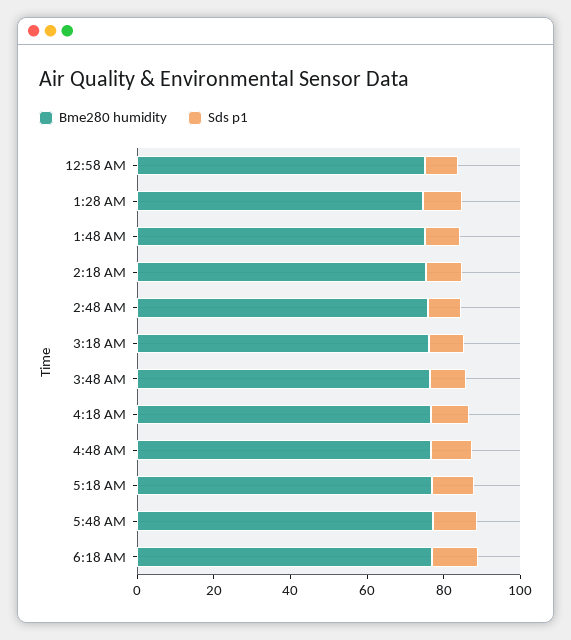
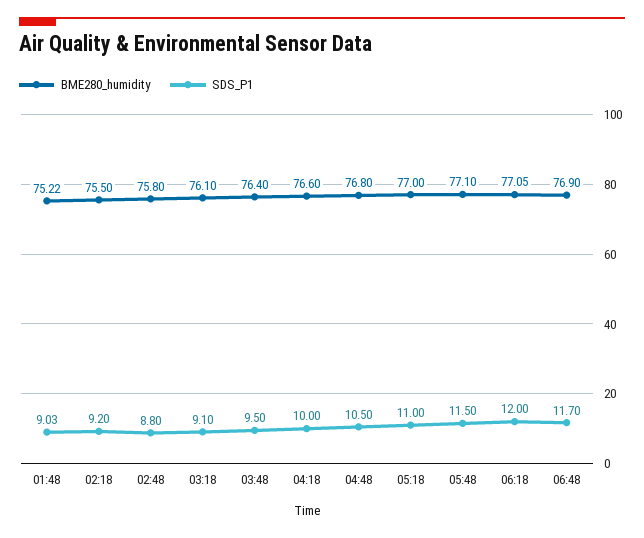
Bme280 humidity, 12:58 AM: 75 -> none
Sds p1, 12:58 AM: 10 -> none
Bme280 humidity, 1:28 AM: 75 -> none
Sds p1, 1:28 AM: 10 -> none
Bme280 humidity, 06:48: none -> 76.9
Sds p1, 06:48: none -> 11.7

